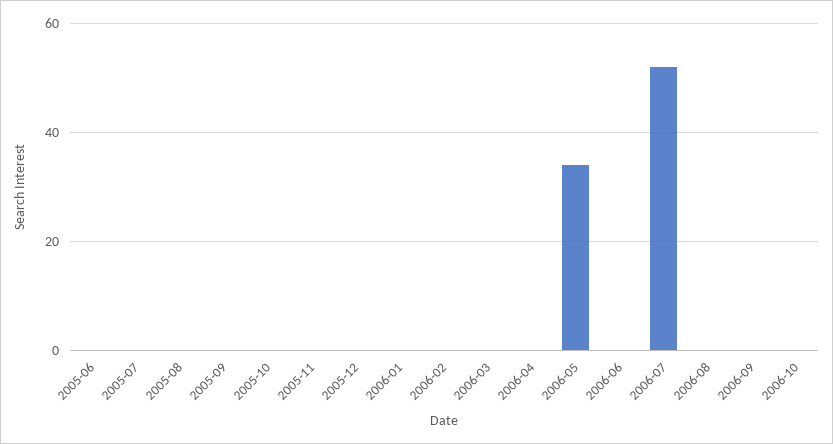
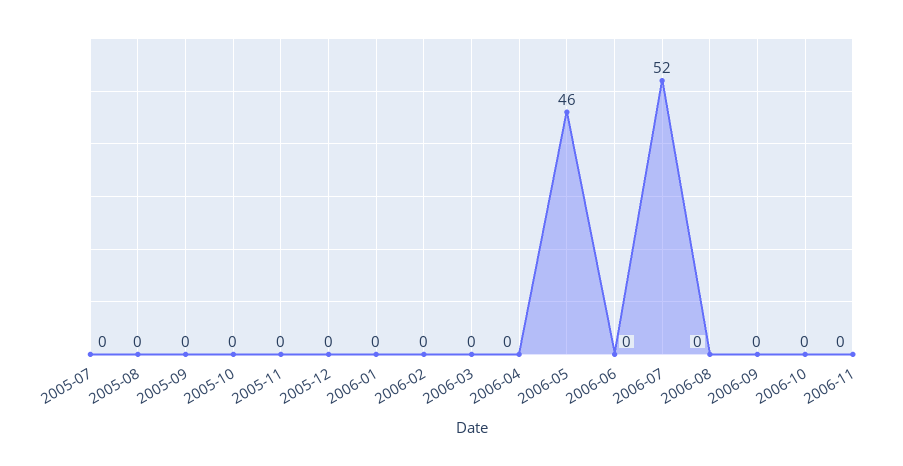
2005-06: 0 -> none
2006-05: 35 -> 46
2006-11: none -> 0

